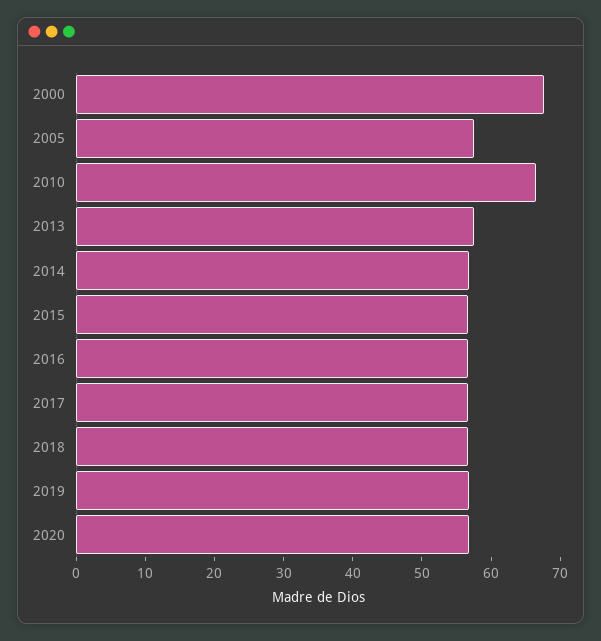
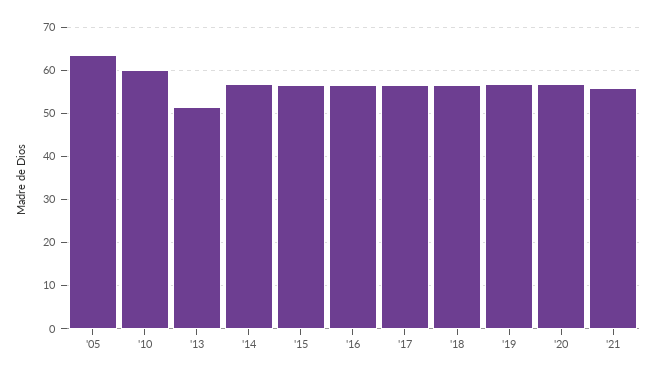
2000: 68 -> none
2005: 58 -> 64
2010: 66 -> 60
2013: 58 -> 52
'21: none -> 56

